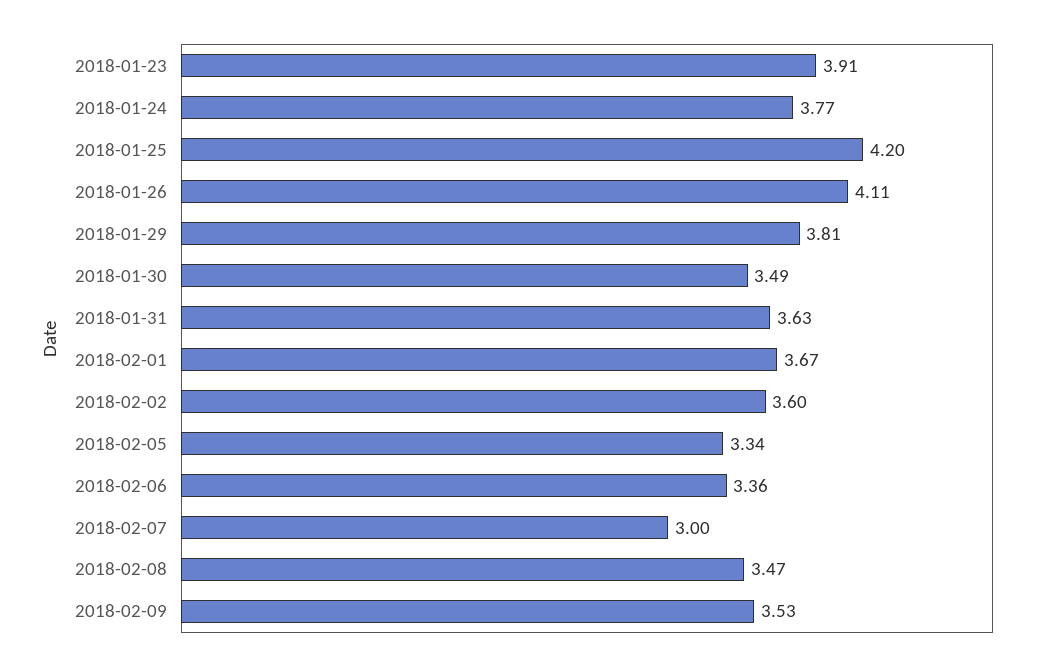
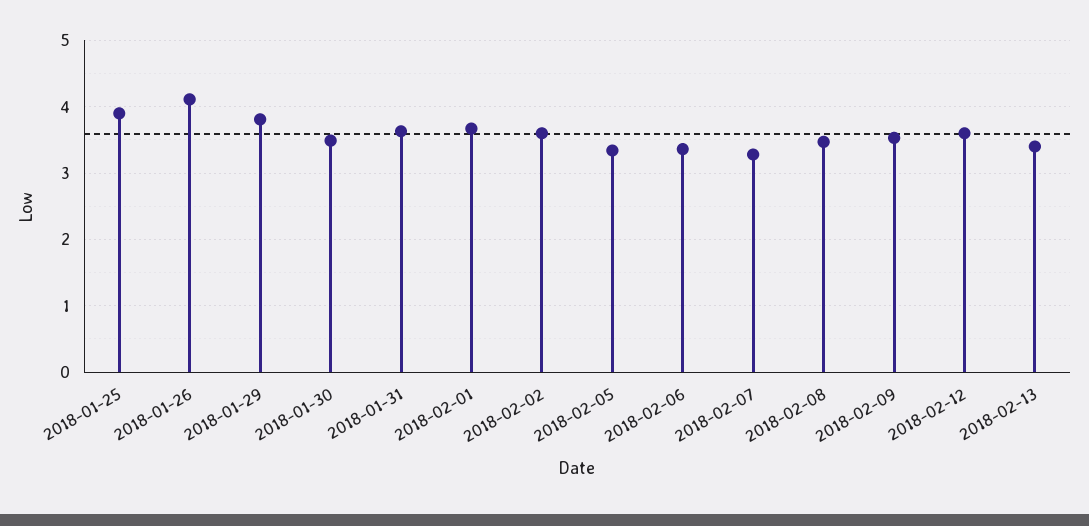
2018-01-23: 3.91 -> none
2018-01-24: 3.77 -> none
2018-01-25: 4.2 -> 3.9
2018-02-07: 3 -> 3.3
2018-02-12: none -> 3.6
2018-02-13: none -> 3.4

